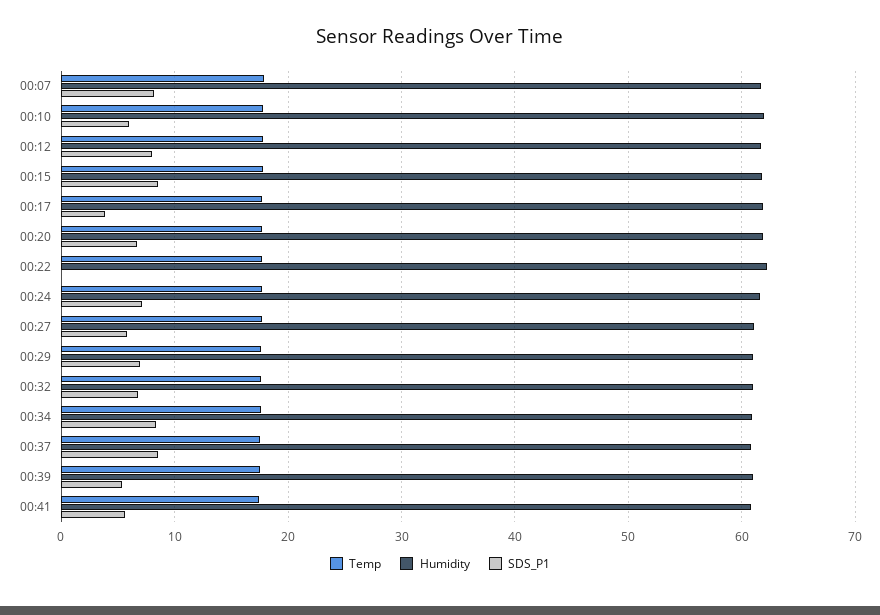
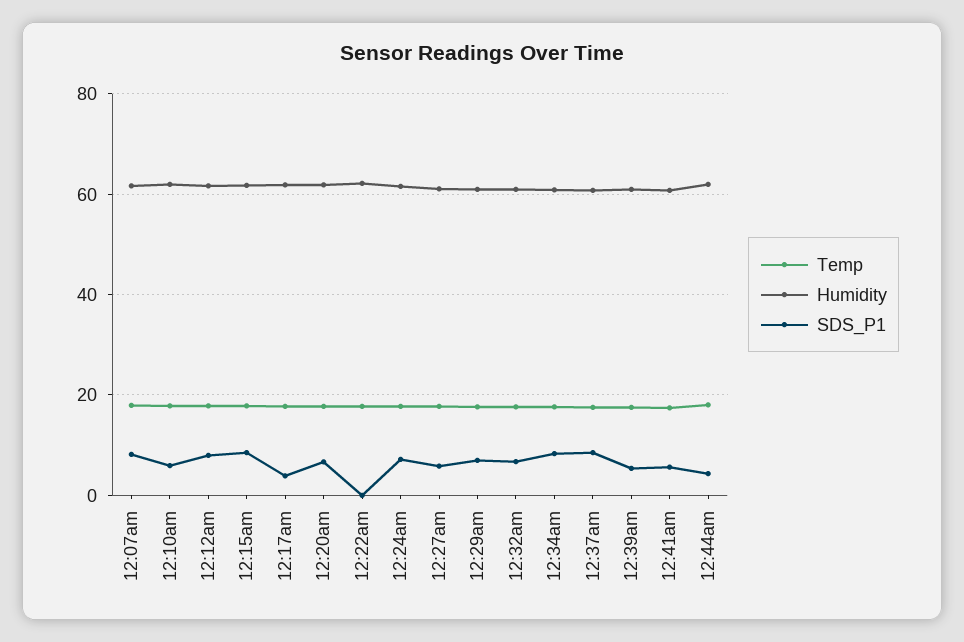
Temp, 12:44am: none -> 18
Humidity, 12:44am: none -> 62
SDS_P1, 12:44am: none -> 4

